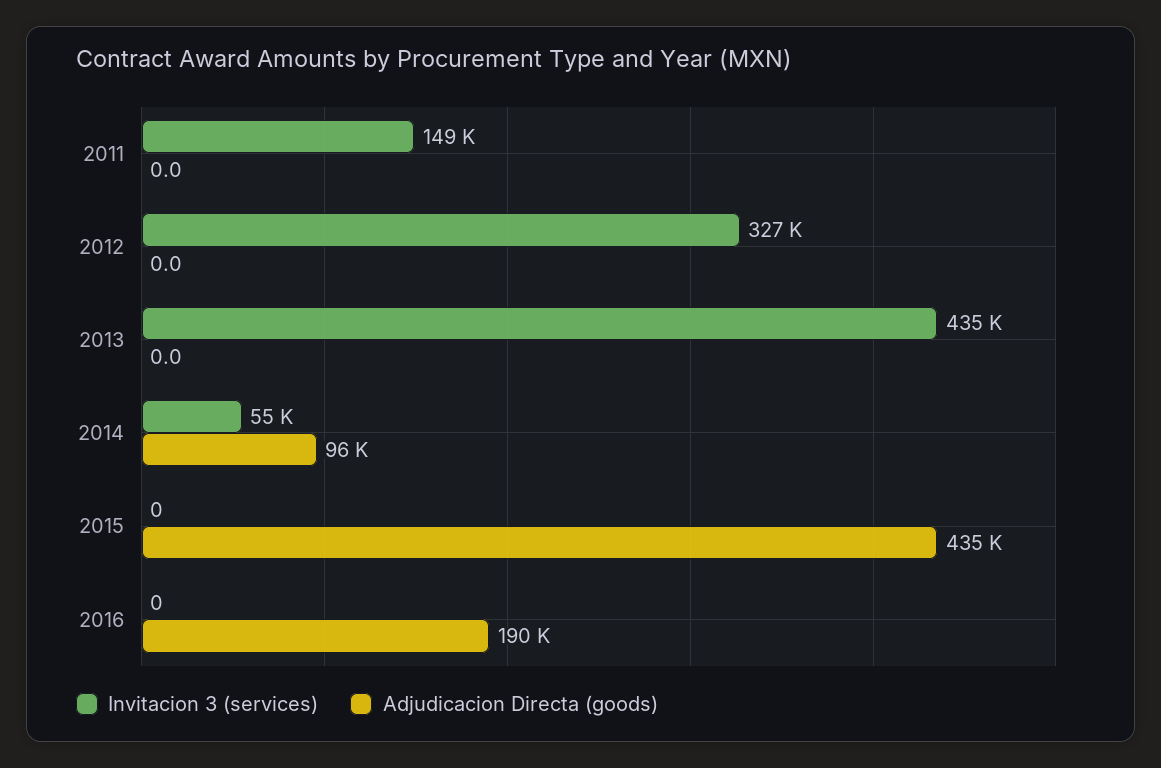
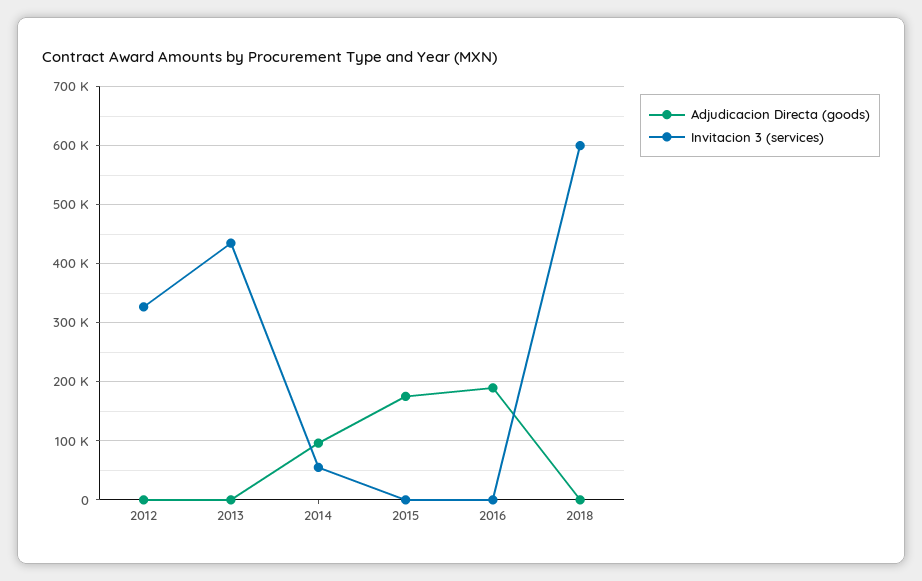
Invitacion 3 (services), 2011: 149000 -> none
Adjudicacion Directa (goods), 2011: 0 -> none
Adjudicacion Directa (goods), 2015: 435000 -> 180000
Adjudicacion Directa (goods), 2018: none -> 0
Invitacion 3 (services), 2018: none -> 600000

